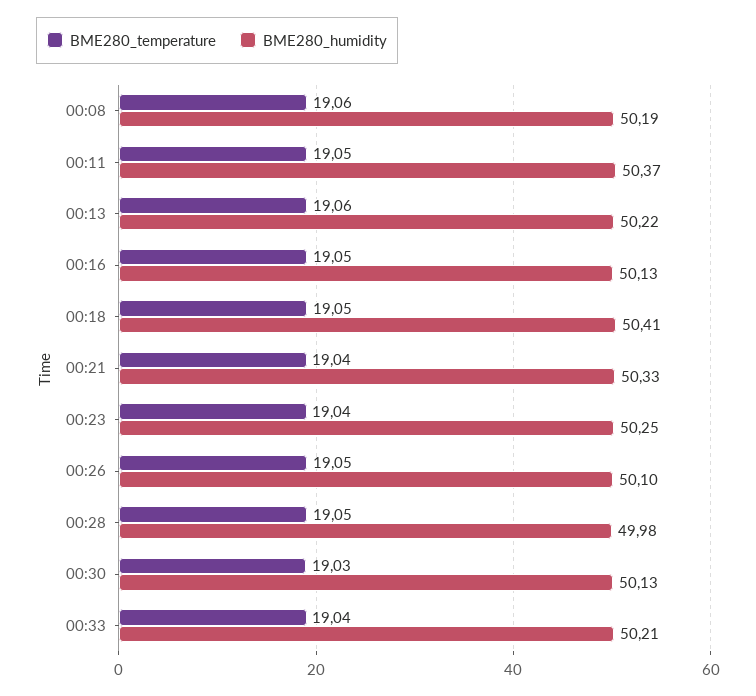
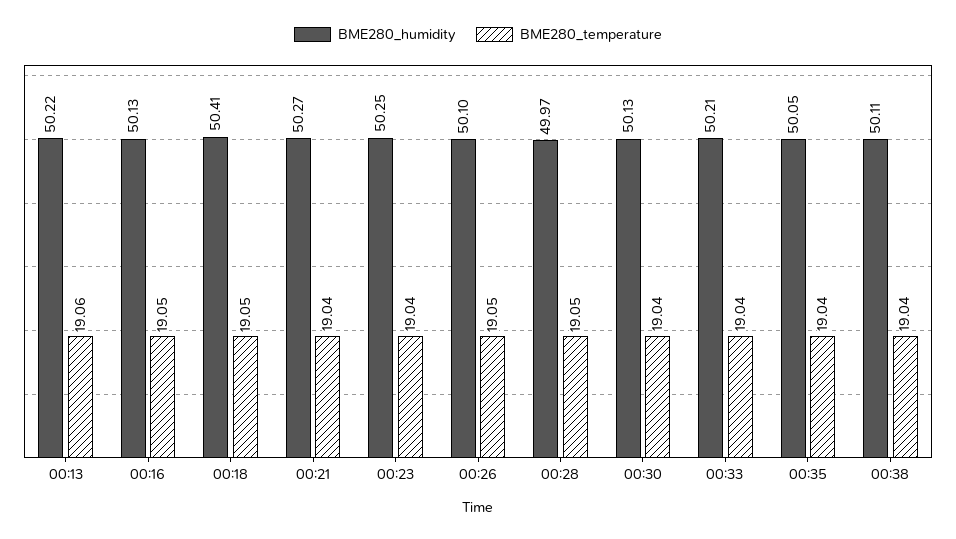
BME280_temperature, 00:08: 19.06 -> none
BME280_humidity, 00:08: 50.19 -> none
BME280_temperature, 00:11: 19.05 -> none
BME280_humidity, 00:11: 50.37 -> none
BME280_humidity, 00:21: 50.33 -> 50.27
BME280_humidity, 00:28: 49.98 -> 49.97
BME280_temperature, 00:30: 19.03 -> 19.04
BME280_humidity, 00:35: none -> 50.05
BME280_temperature, 00:35: none -> 19.04
BME280_humidity, 00:38: none -> 50.11
BME280_temperature, 00:38: none -> 19.04

